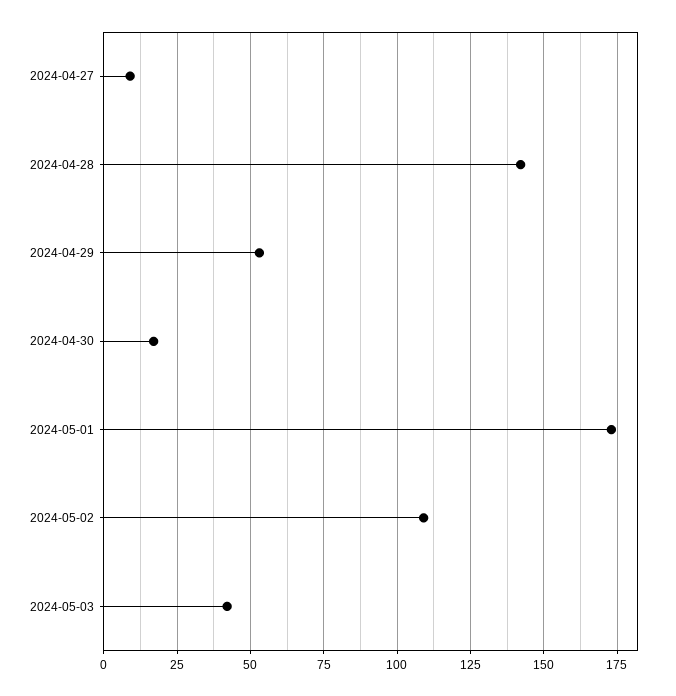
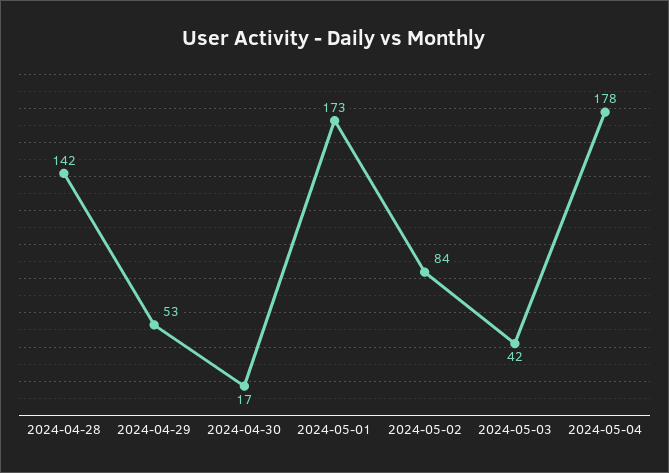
2024-04-27: 10 -> none
2024-05-02: 110 -> 84
2024-05-04: none -> 178

